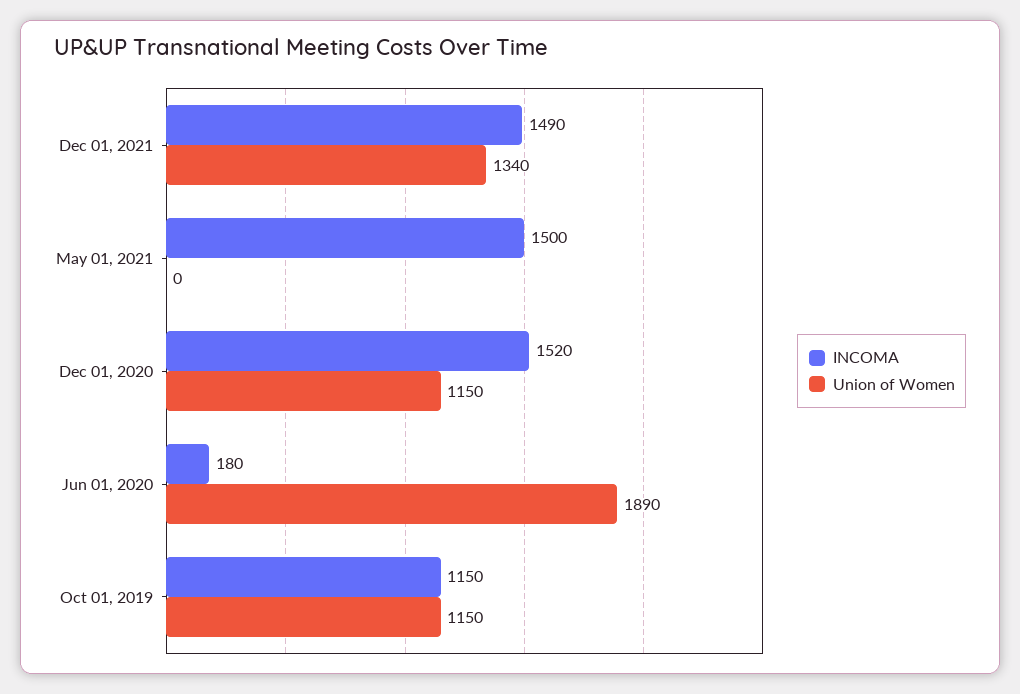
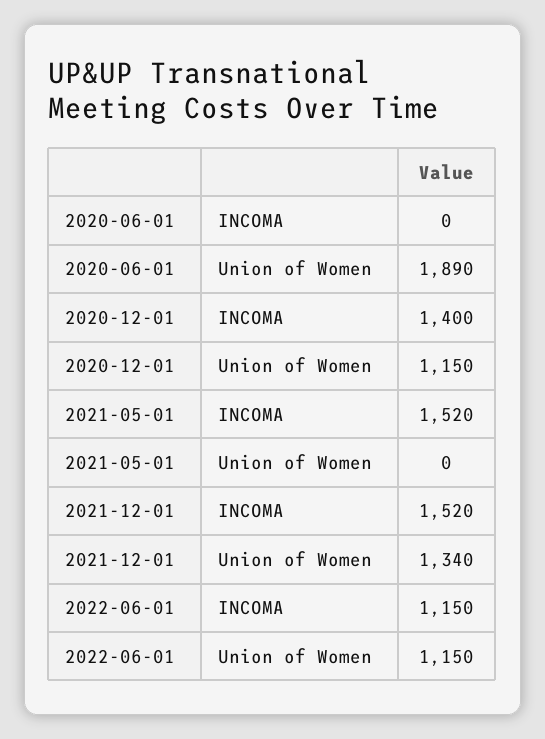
INCOMA, Dec 01, 2021: 1490 -> 1520
INCOMA, May 01, 2021: 1500 -> 1520
INCOMA, Dec 01, 2020: 1520 -> 1400
INCOMA, Jun 01, 2020: 180 -> 0
INCOMA, Oct 01, 2019: 1150 -> none
Union of Women, Oct 01, 2019: 1150 -> none
INCOMA, 2022-06-01: none -> 1150
Union of Women, 2022-06-01: none -> 1150

